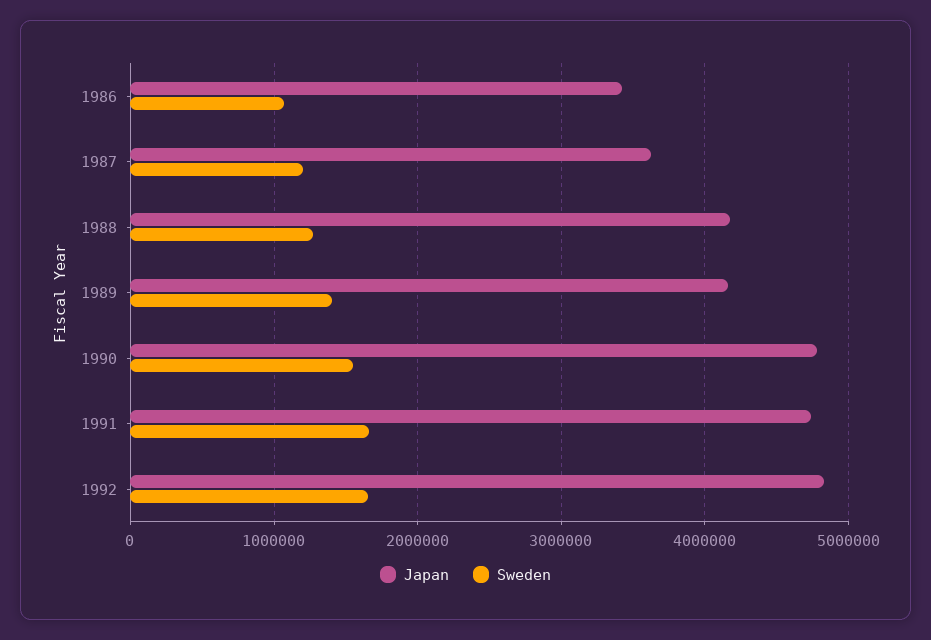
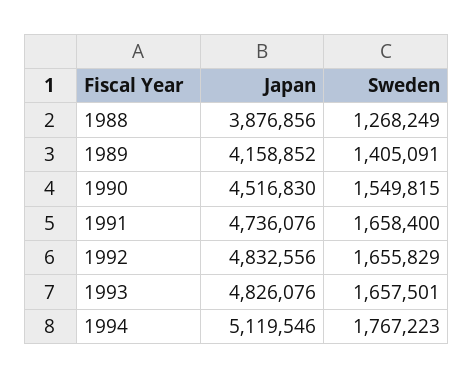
Japan, 1986: 3400000 -> none
Sweden, 1986: 1100000 -> none
Japan, 1987: 3600000 -> none
Sweden, 1987: 1200000 -> none
Japan, 1988: 4200000 -> 3876856
Japan, 1990: 4800000 -> 4516830
Japan, 1993: none -> 4826076
Sweden, 1993: none -> 1657501
Japan, 1994: none -> 5119546
Sweden, 1994: none -> 1767223

